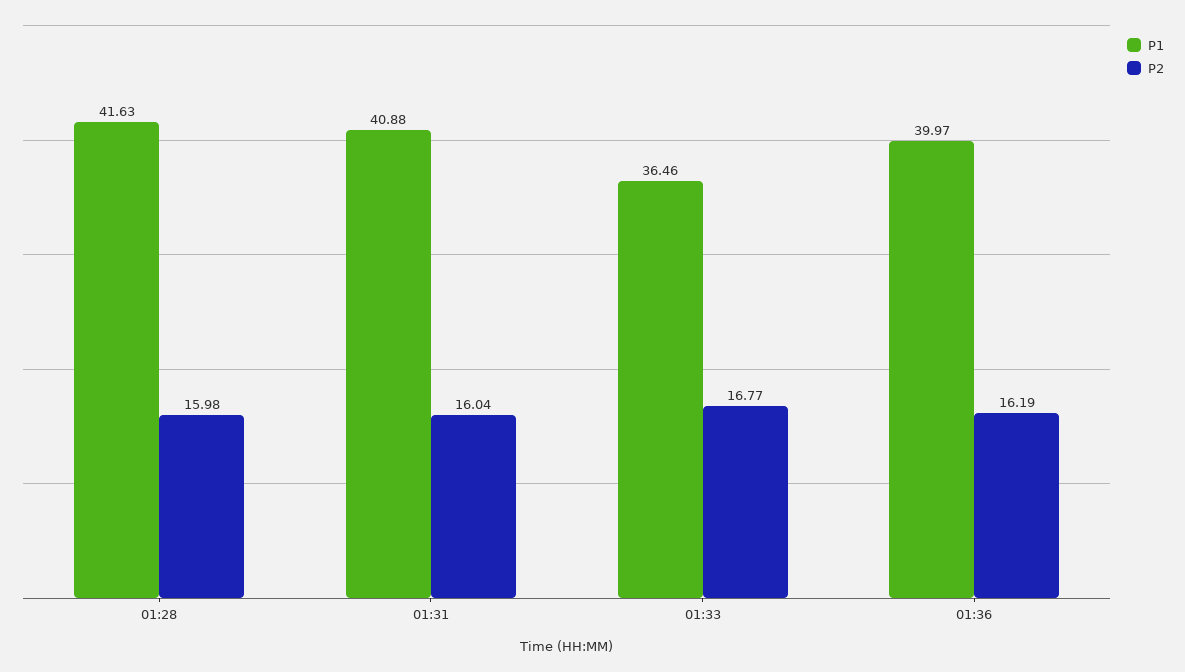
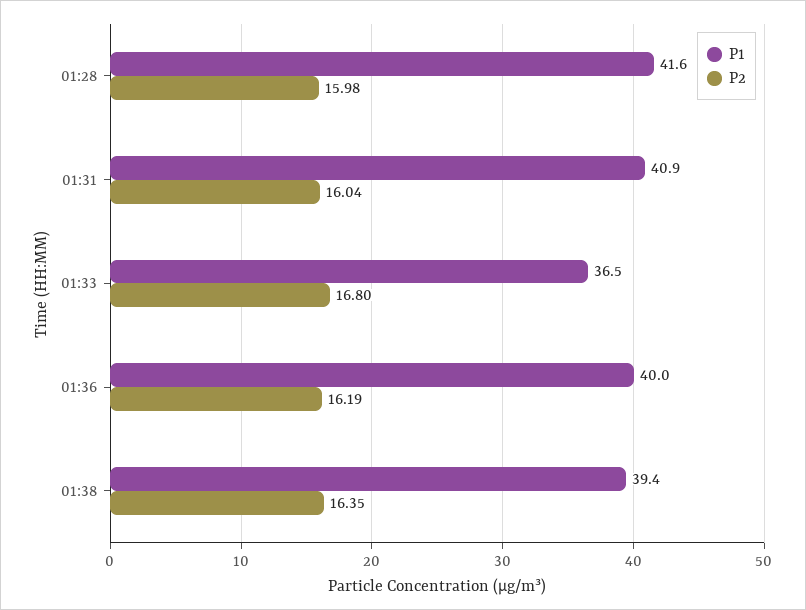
P2, 01:33: 16.77 -> 16.8
P1, 01:38: none -> 39.4
P2, 01:38: none -> 16.35

